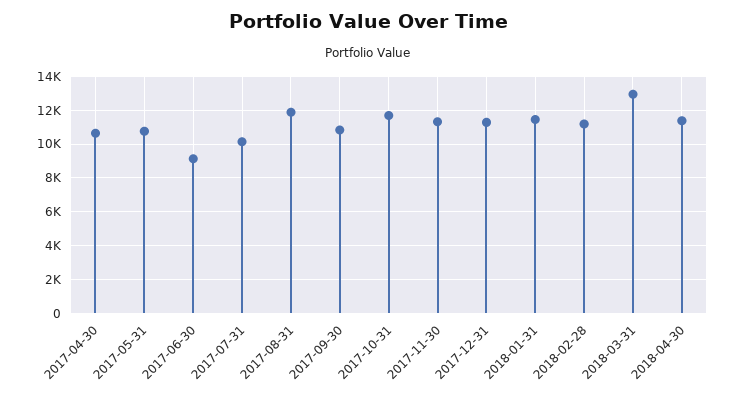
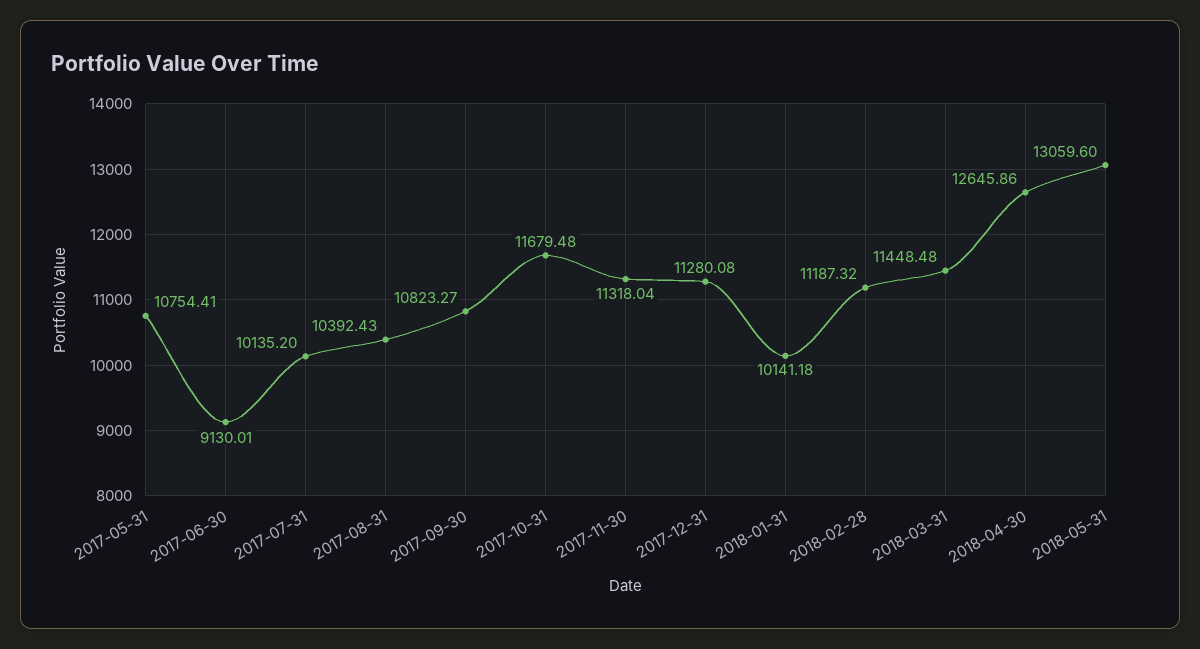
2017-04-30: 10500 -> none
2017-08-31: 12000 -> 10392.43
2018-01-31: 11500 -> 10141.18
2018-03-31: 13000 -> 11448.48
2018-04-30: 11500 -> 12645.86
2018-05-31: none -> 13059.6

